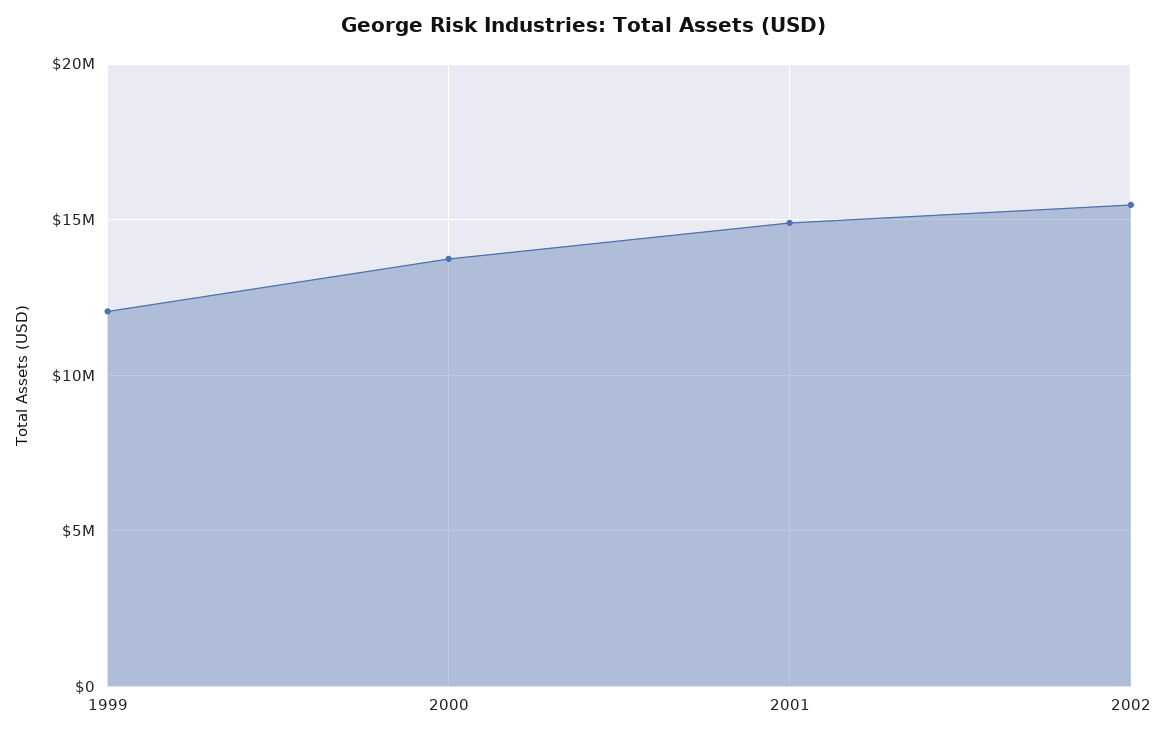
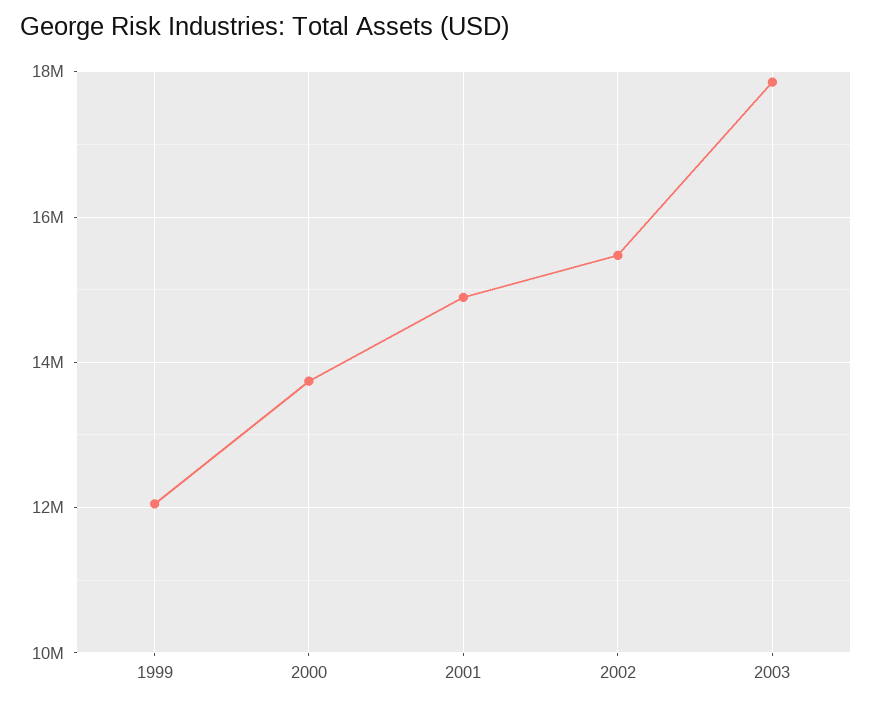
2003: none -> 17800000

